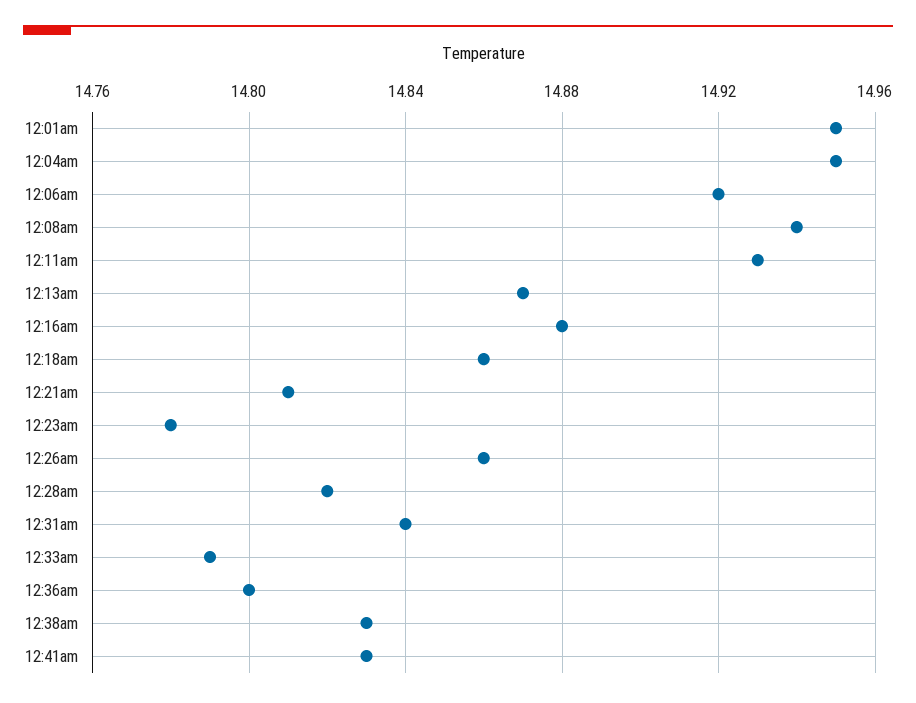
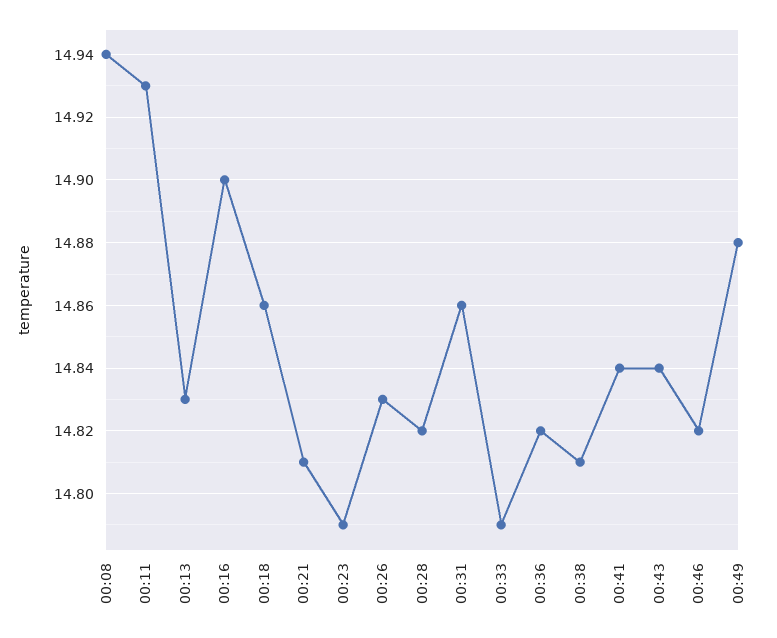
12:01am: 14.95 -> none
12:04am: 14.95 -> none
12:06am: 14.92 -> none
12:13am: 14.87 -> 14.83
12:16am: 14.88 -> 14.9
12:23am: 14.78 -> 14.79
12:26am: 14.86 -> 14.83
12:31am: 14.84 -> 14.86
12:36am: 14.8 -> 14.82
12:38am: 14.83 -> 14.81
12:41am: 14.83 -> 14.84
00:43: none -> 14.84
00:46: none -> 14.82
00:49: none -> 14.88

